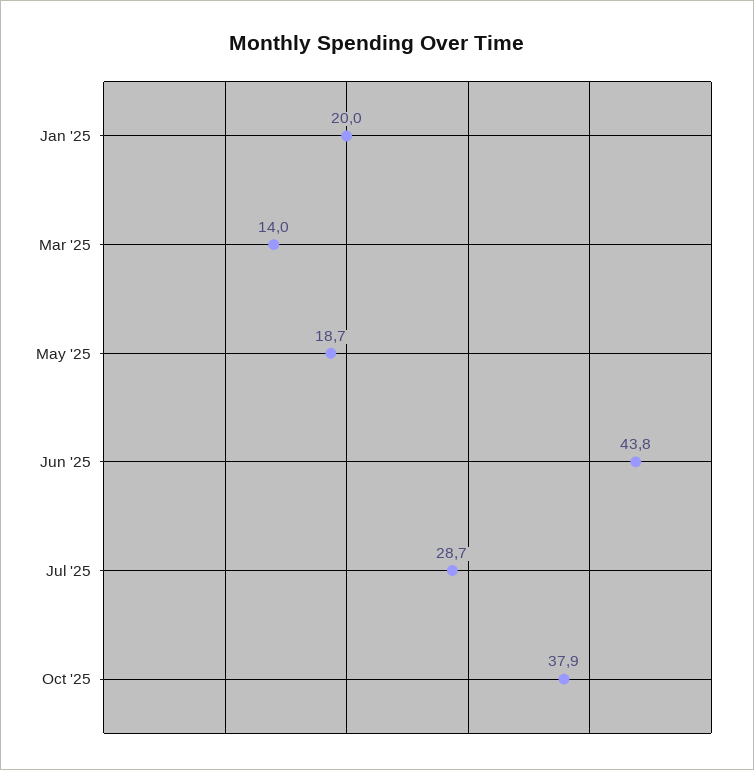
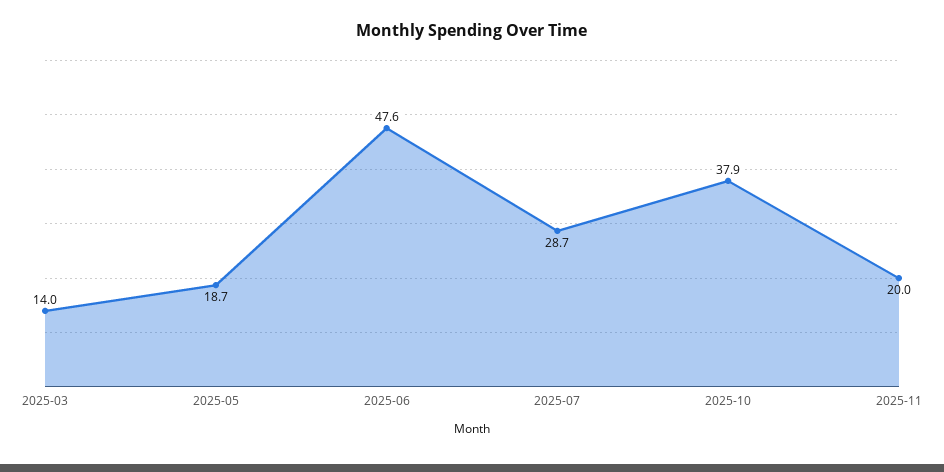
Jan '25: 20 -> none
Jun '25: 43.8 -> 47.6
2025-11: none -> 20

